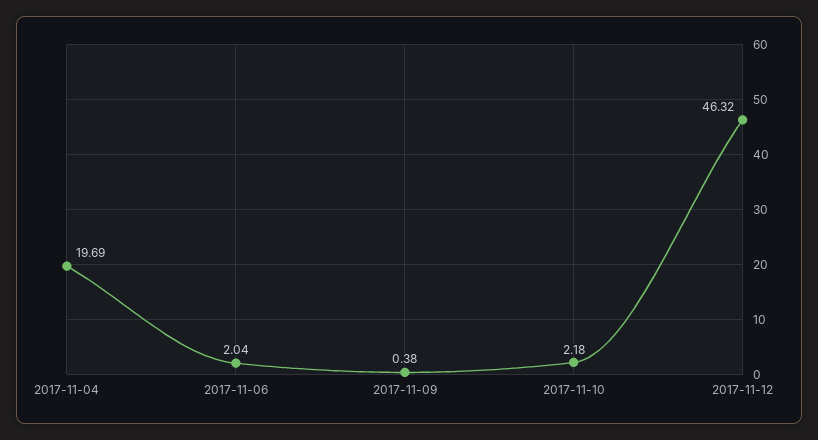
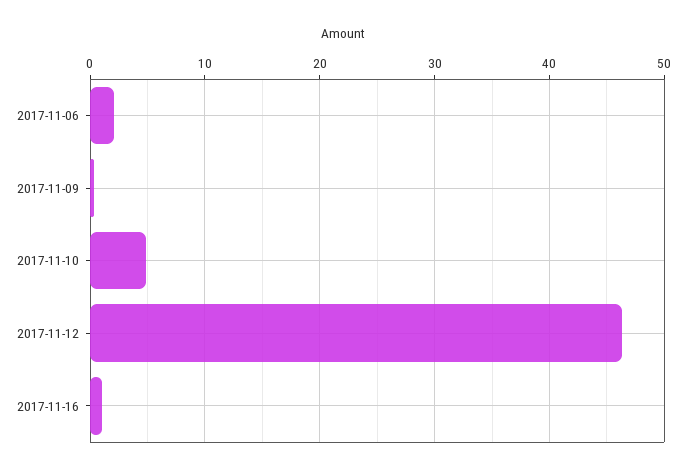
2017-11-04: 19.69 -> none
2017-11-10: 2.18 -> 5
2017-11-16: none -> 1

